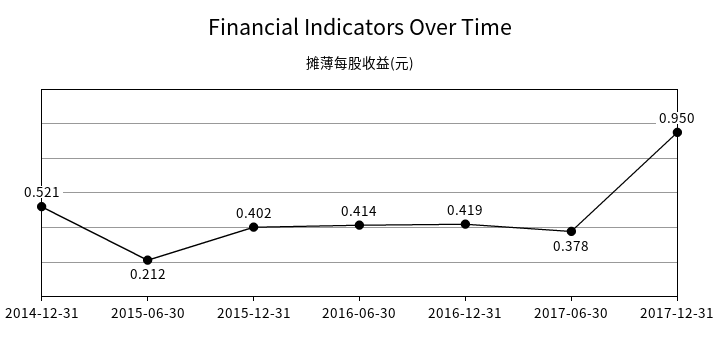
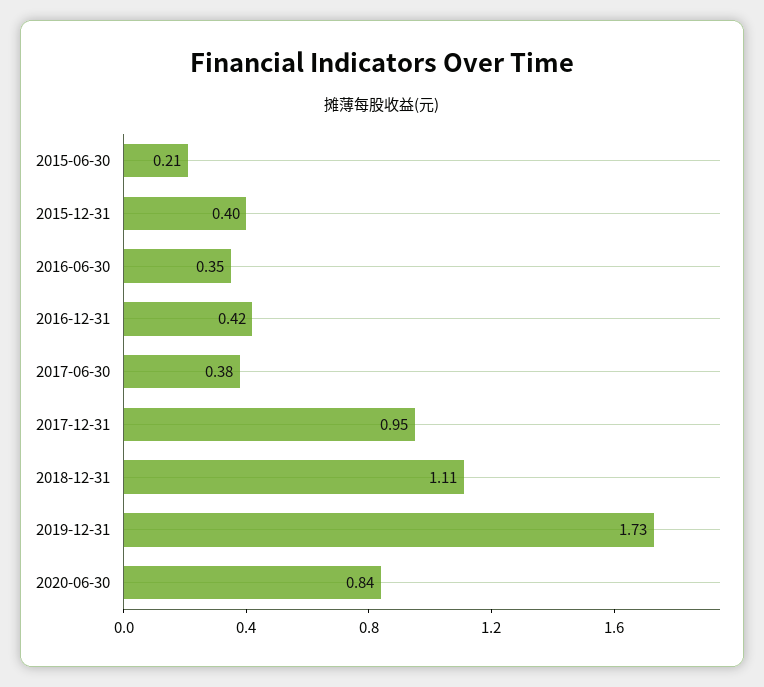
2014-12-31: 0.521 -> none
2016-06-30: 0.414 -> 0.35
2018-12-31: none -> 1.11
2019-12-31: none -> 1.73
2020-06-30: none -> 0.84

